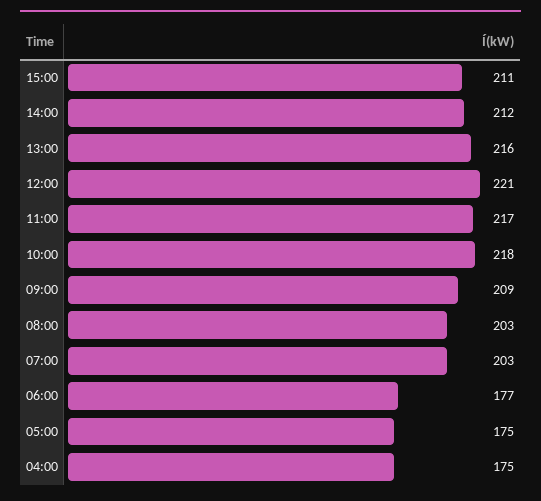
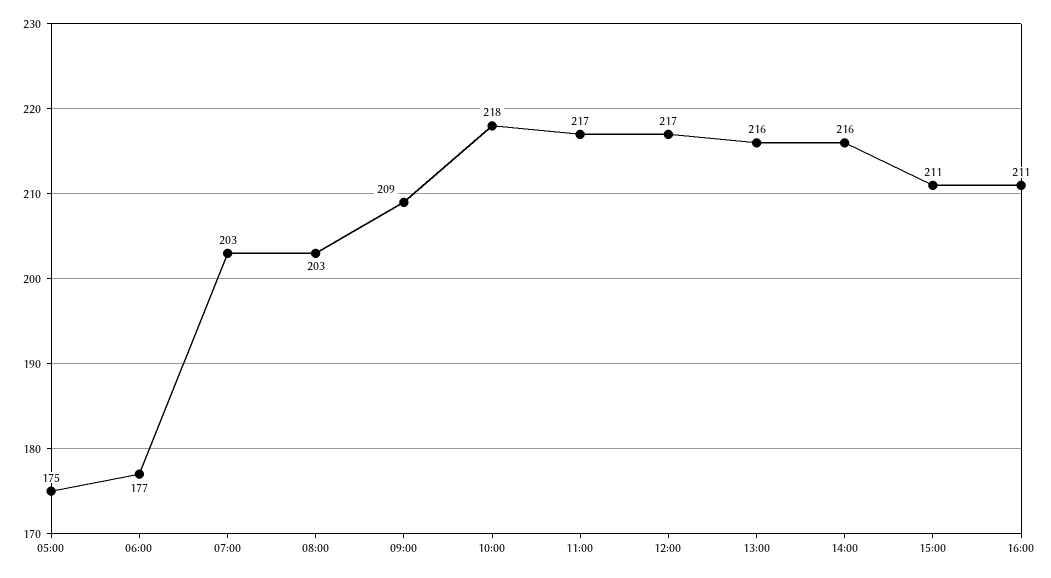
14:00: 212 -> 216
12:00: 221 -> 217
04:00: 175 -> none
16:00: none -> 211

